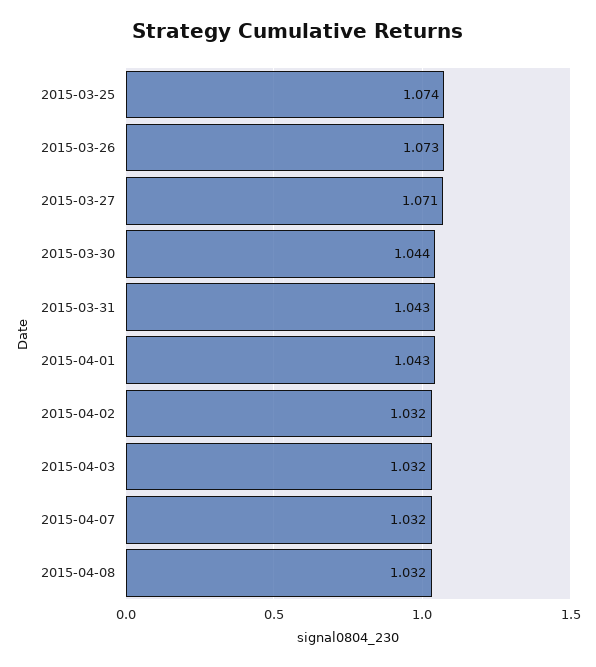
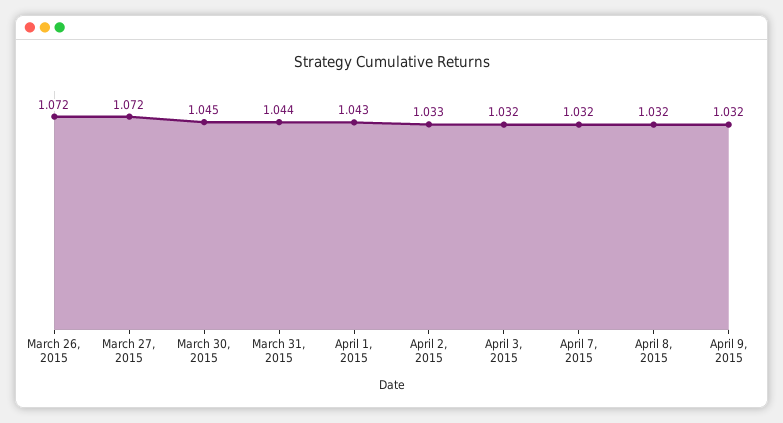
2015-03-25: 1.074 -> none
2015-03-26: 1.073 -> 1.072
2015-03-27: 1.071 -> 1.072
2015-03-30: 1.044 -> 1.045
2015-03-31: 1.043 -> 1.044
2015-04-02: 1.032 -> 1.033
April 9, 2015: none -> 1.032

